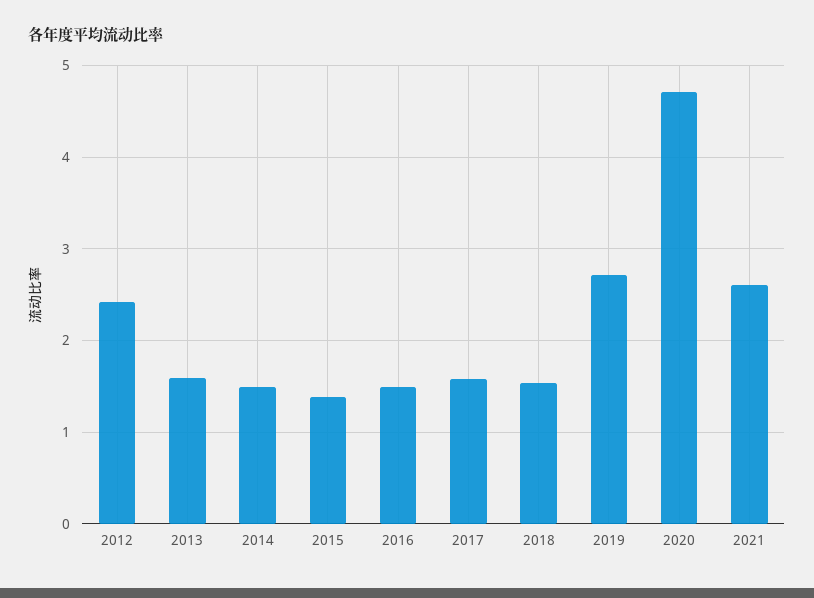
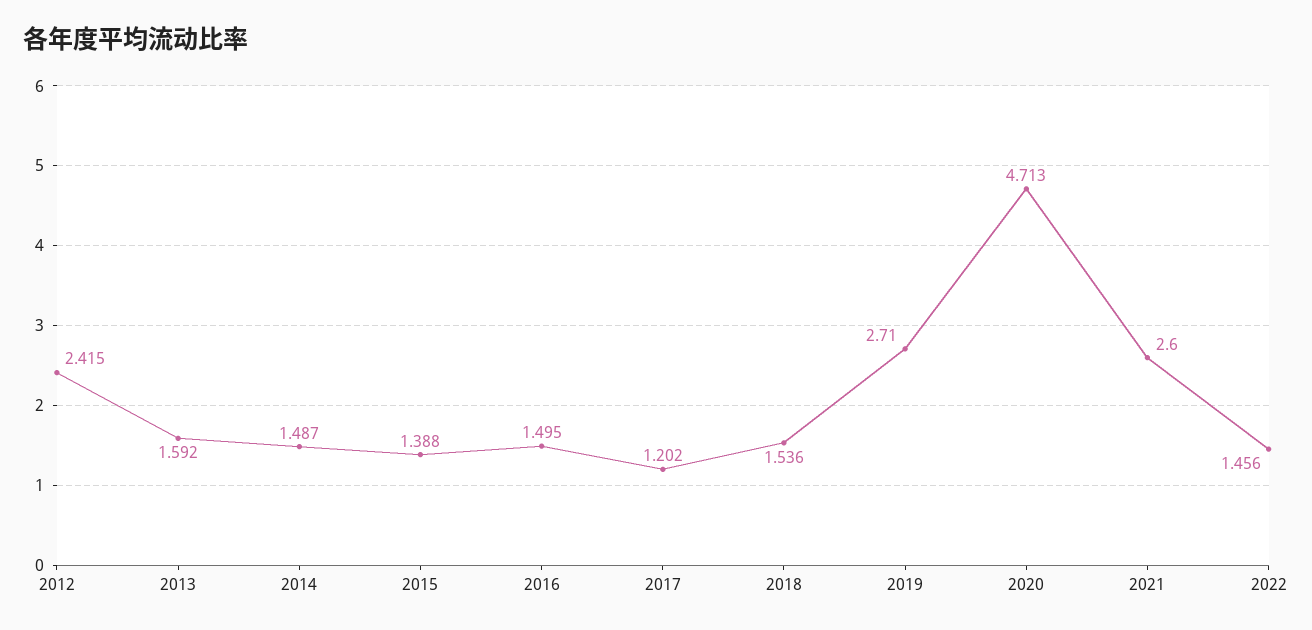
2017: 1.6 -> 1.202
2022: none -> 1.456

